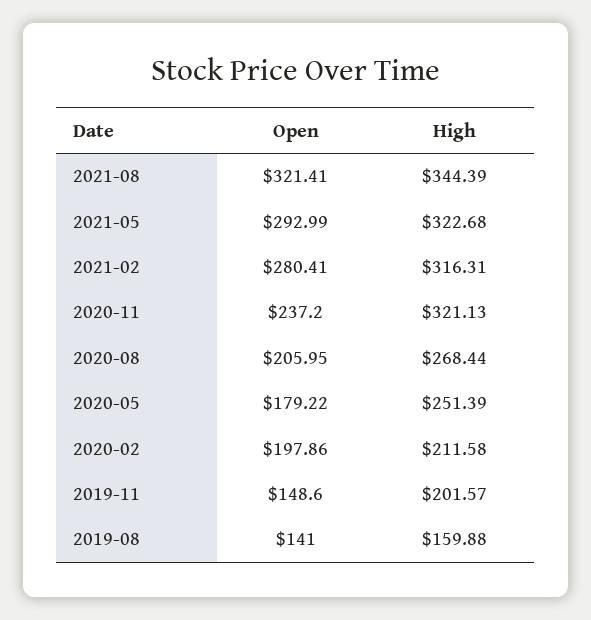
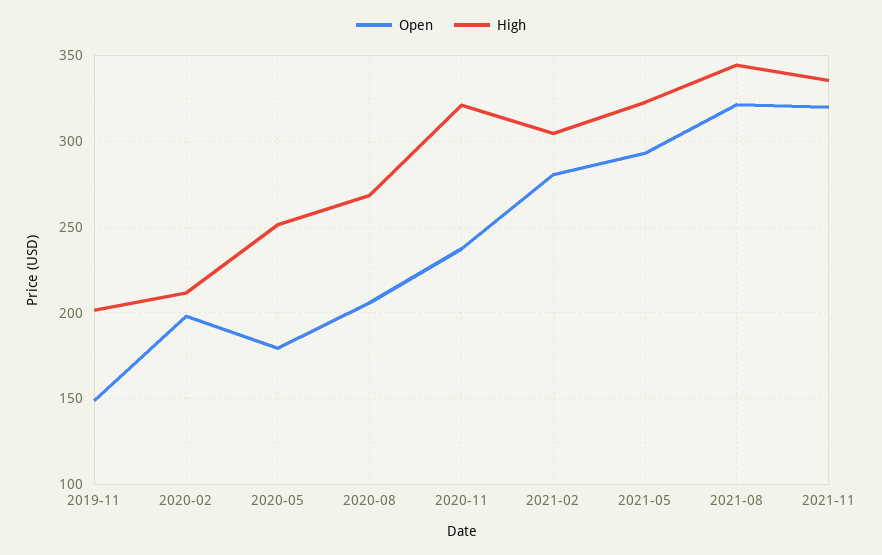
High, 2021-02: 316.31 -> 305
Open, 2019-08: 141 -> none
High, 2019-08: 159.88 -> none
Open, 2021-11: none -> 320
High, 2021-11: none -> 335

